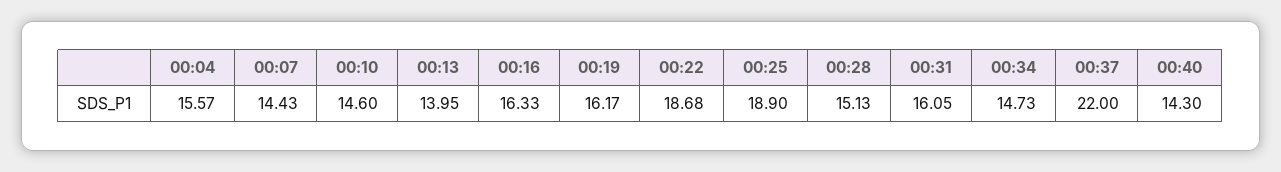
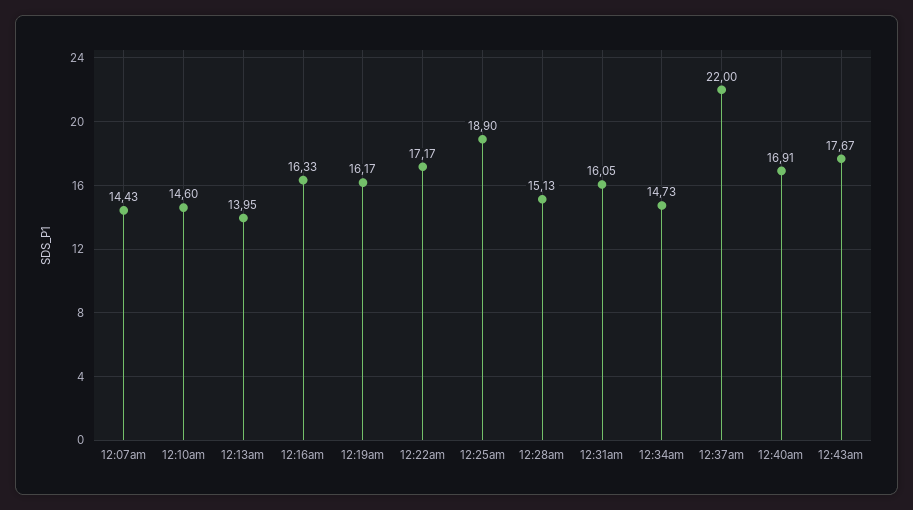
00:04: 15.57 -> none
00:22: 18.68 -> 17.17
00:40: 14.3 -> 16.91
12:43am: none -> 17.67

